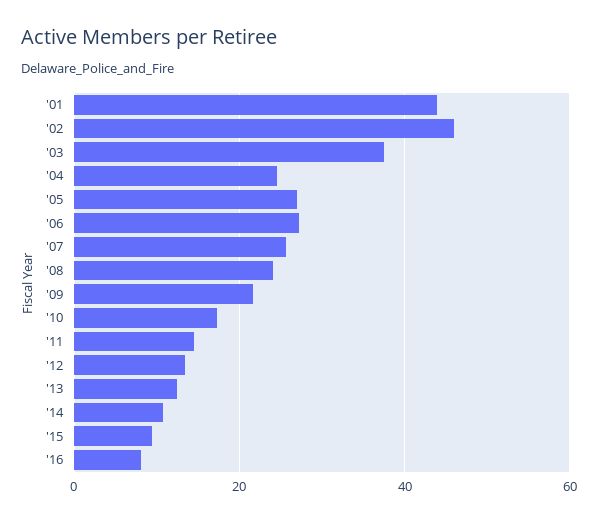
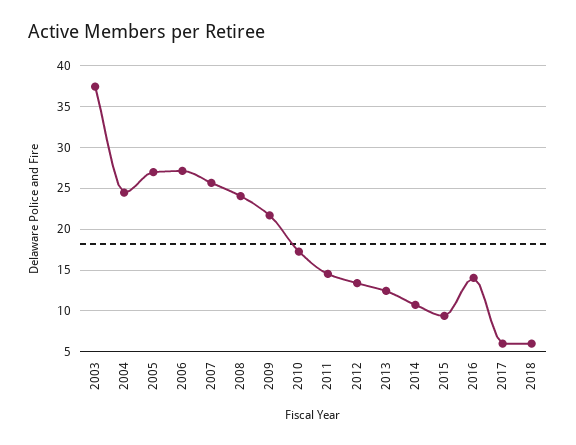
'01: 44 -> none
'02: 46 -> none
'16: 8 -> 14
2017: none -> 6
2018: none -> 6

